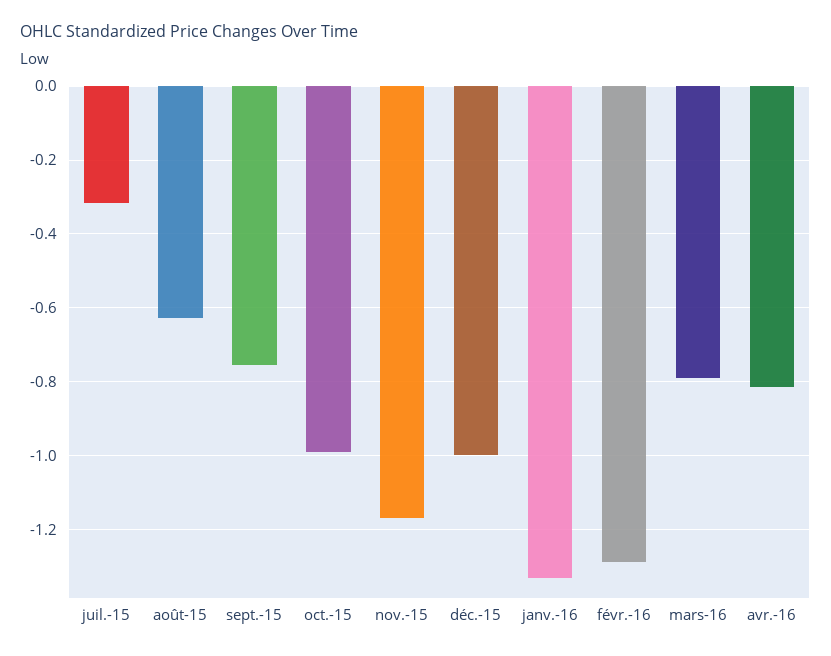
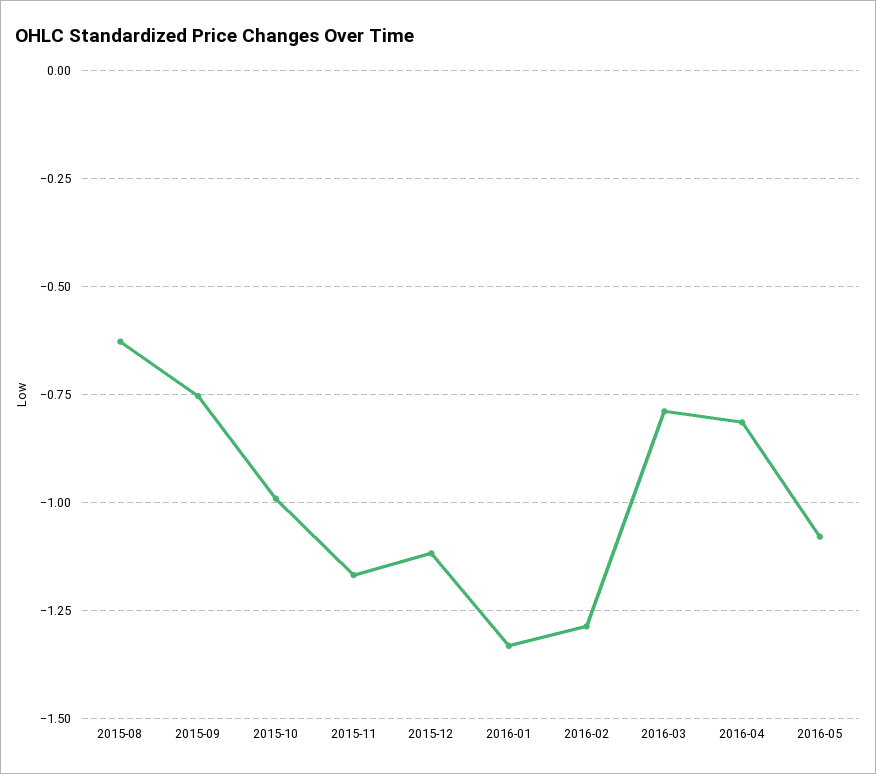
juil.-15: -0.32 -> none
déc.-15: -1 -> -1.125
2016-05: none -> -1.075

